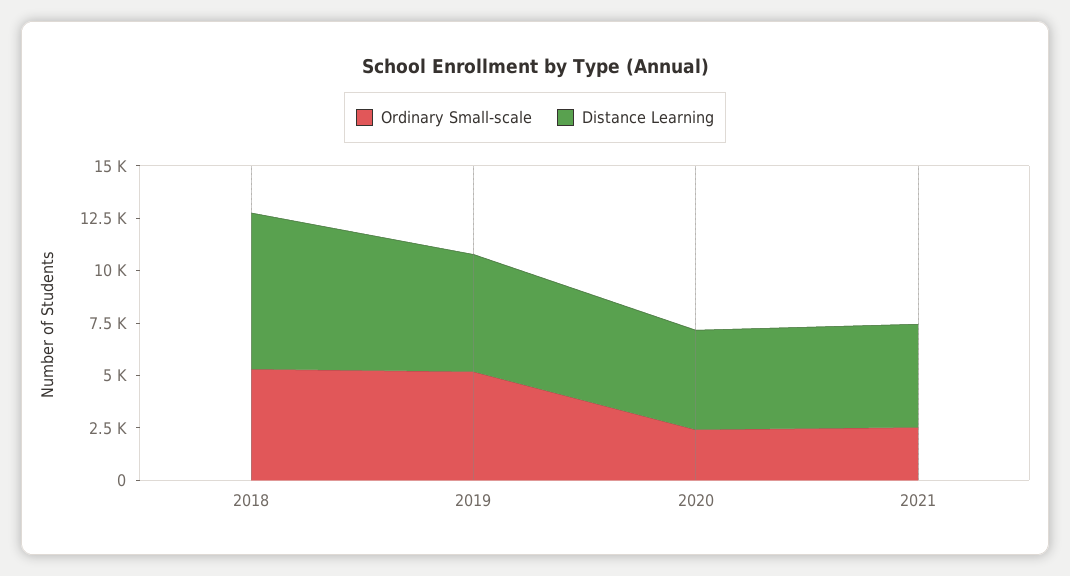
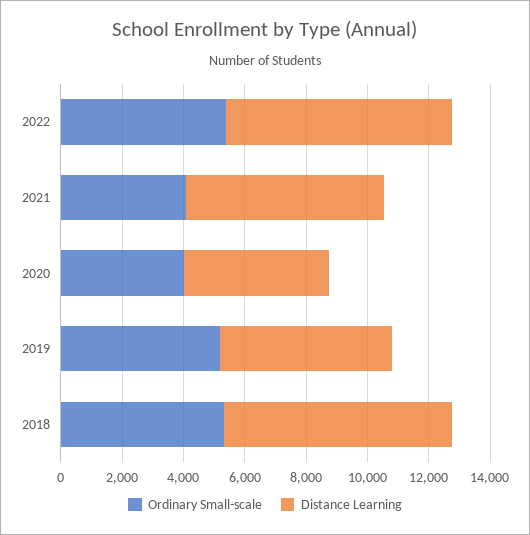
Ordinary Small-scale, 2020: 2500 -> 4000
Ordinary Small-scale, 2021: 2500 -> 4000
Distance Learning, 2021: 5000 -> 6500
Ordinary Small-scale, 2022: none -> 5500
Distance Learning, 2022: none -> 7500

